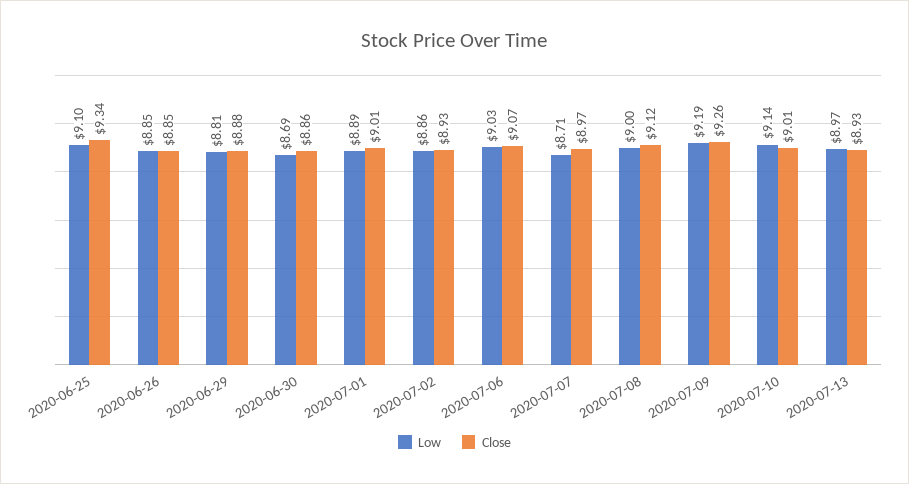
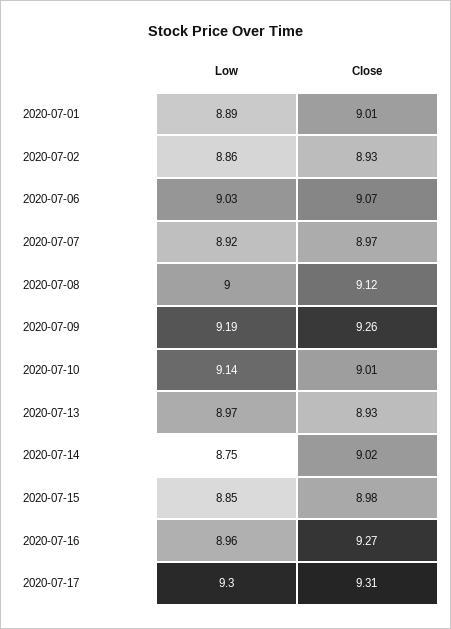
Low, 2020-06-25: 9.1 -> none
Close, 2020-06-25: 9.34 -> none
Low, 2020-06-26: 8.85 -> none
Close, 2020-06-26: 8.85 -> none
Low, 2020-06-29: 8.81 -> none
Close, 2020-06-29: 8.88 -> none
Low, 2020-06-30: 8.69 -> none
Close, 2020-06-30: 8.86 -> none
Low, 2020-07-07: 8.71 -> 8.92
Low, 2020-07-14: none -> 8.75
Close, 2020-07-14: none -> 9.02
Low, 2020-07-15: none -> 8.85
Close, 2020-07-15: none -> 8.98
Low, 2020-07-16: none -> 8.96
Close, 2020-07-16: none -> 9.27
Low, 2020-07-17: none -> 9.3
Close, 2020-07-17: none -> 9.31

